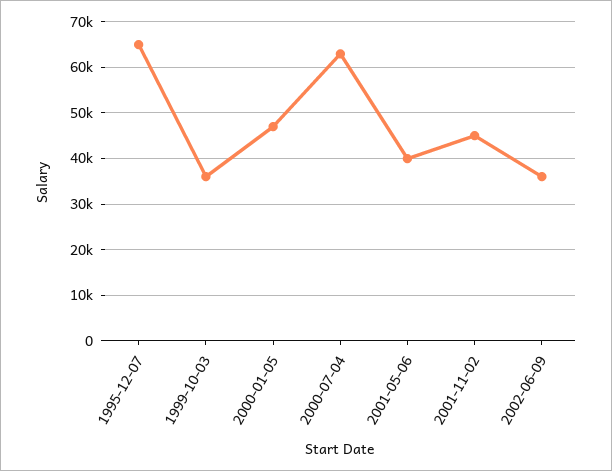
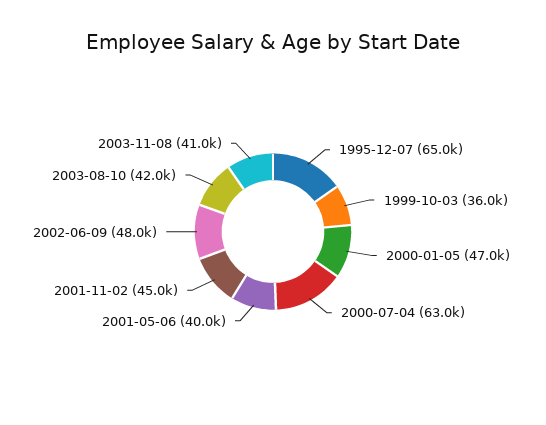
2002-06-09: 36000 -> 48000
2003-08-10: none -> 42000
2003-11-08: none -> 41000

